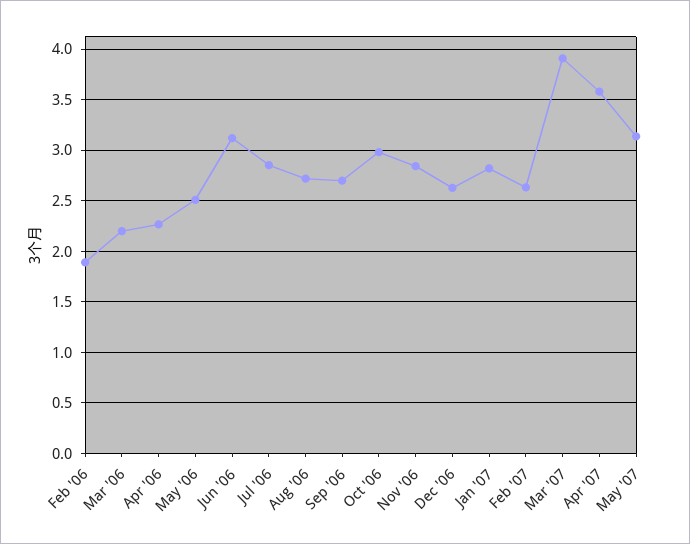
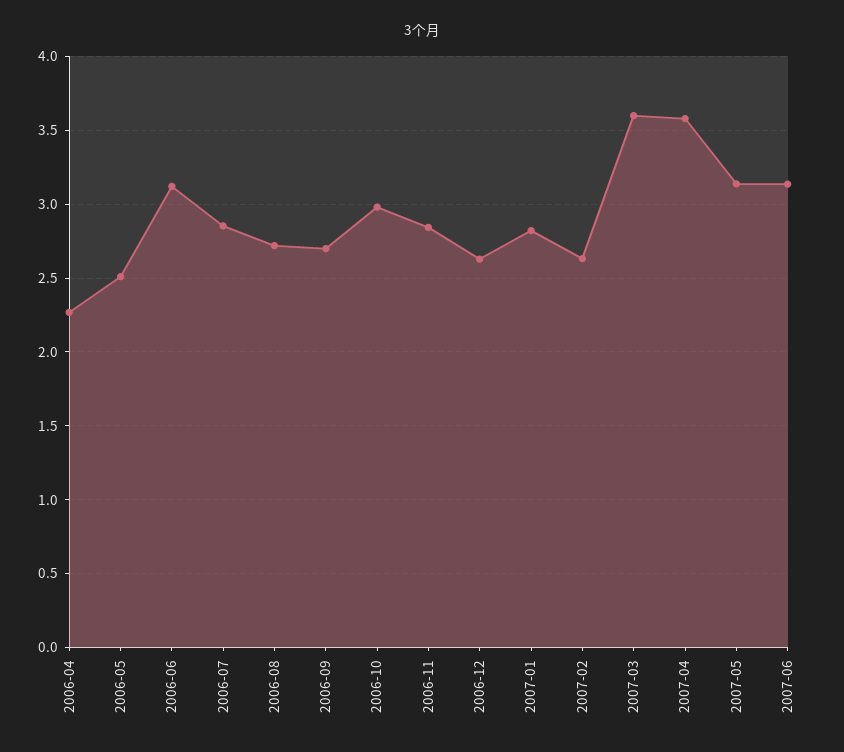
Feb '06: 1.9 -> none
Mar '06: 2.2 -> none
Mar '07: 3.9 -> 3.6
2007-06: none -> 3.15

